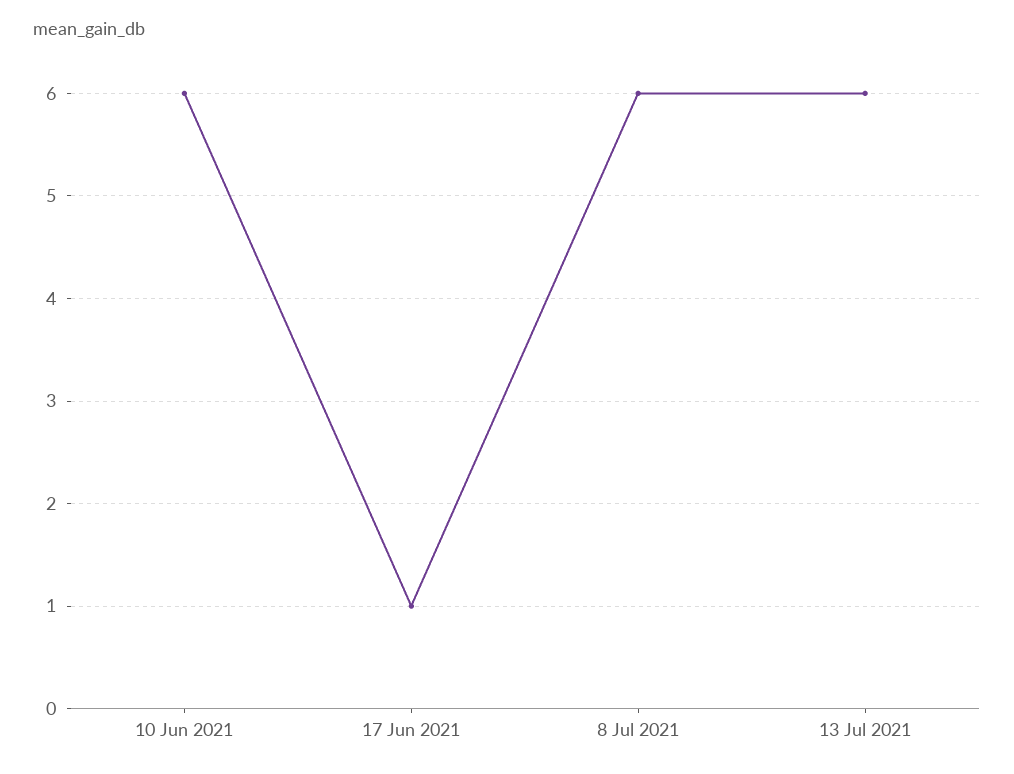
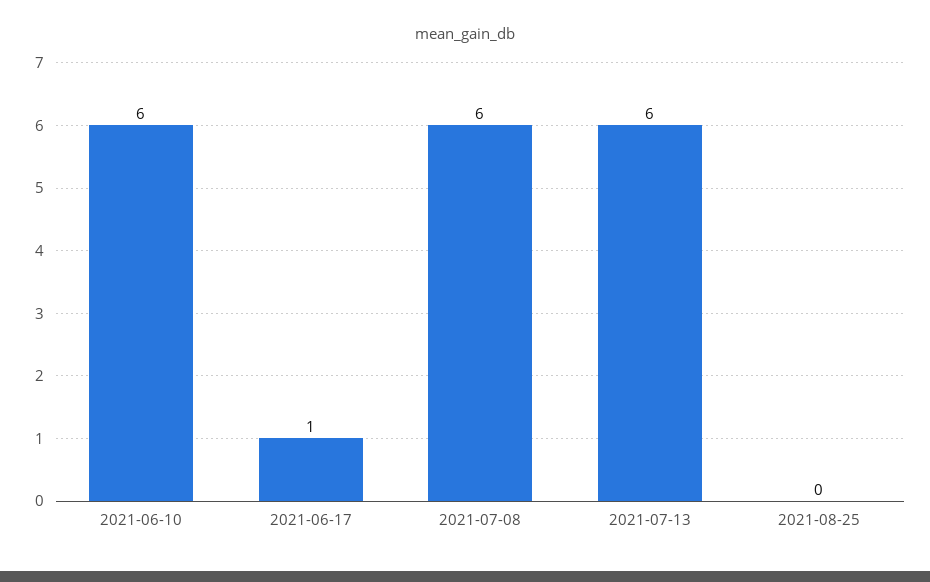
2021-08-25: none -> 0

